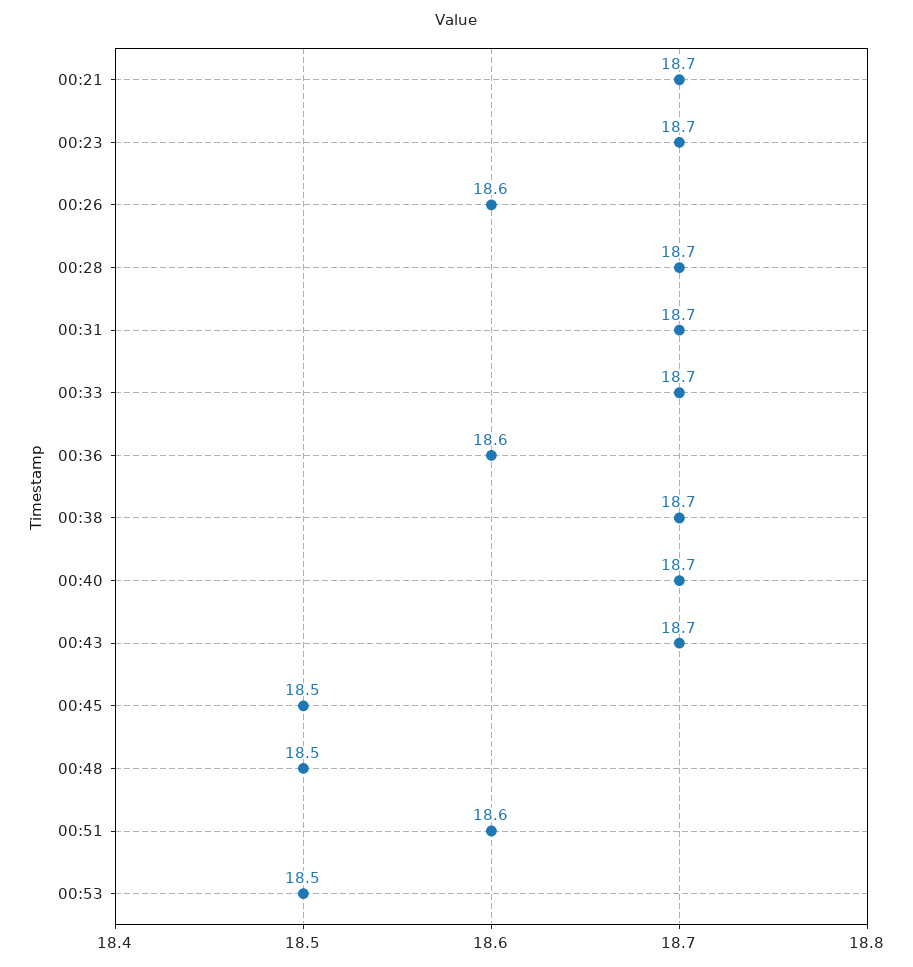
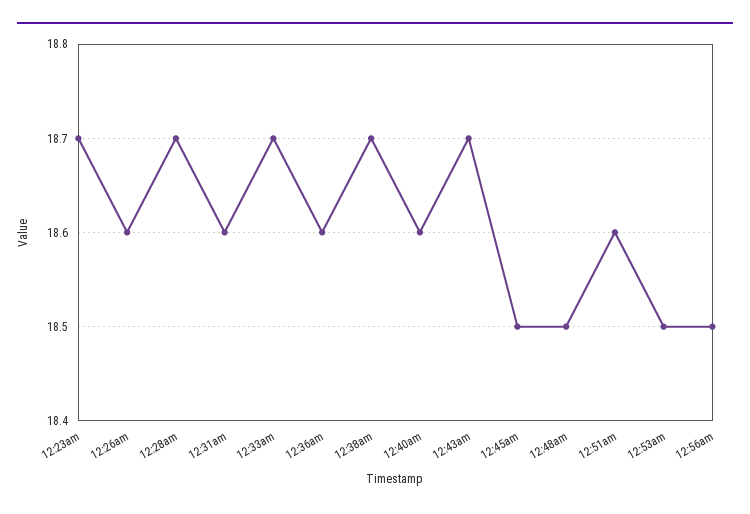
00:21: 18.7 -> none
00:31: 18.7 -> 18.6
00:40: 18.7 -> 18.6
12:56am: none -> 18.5

